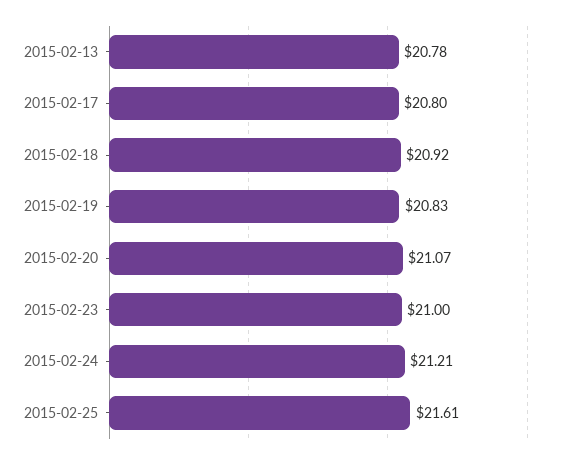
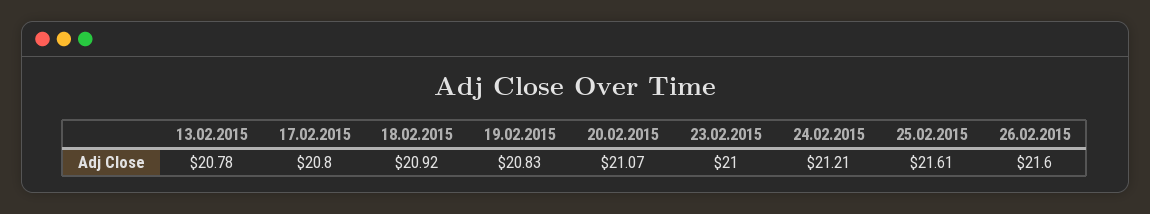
26.02.2015: none -> 21.6

